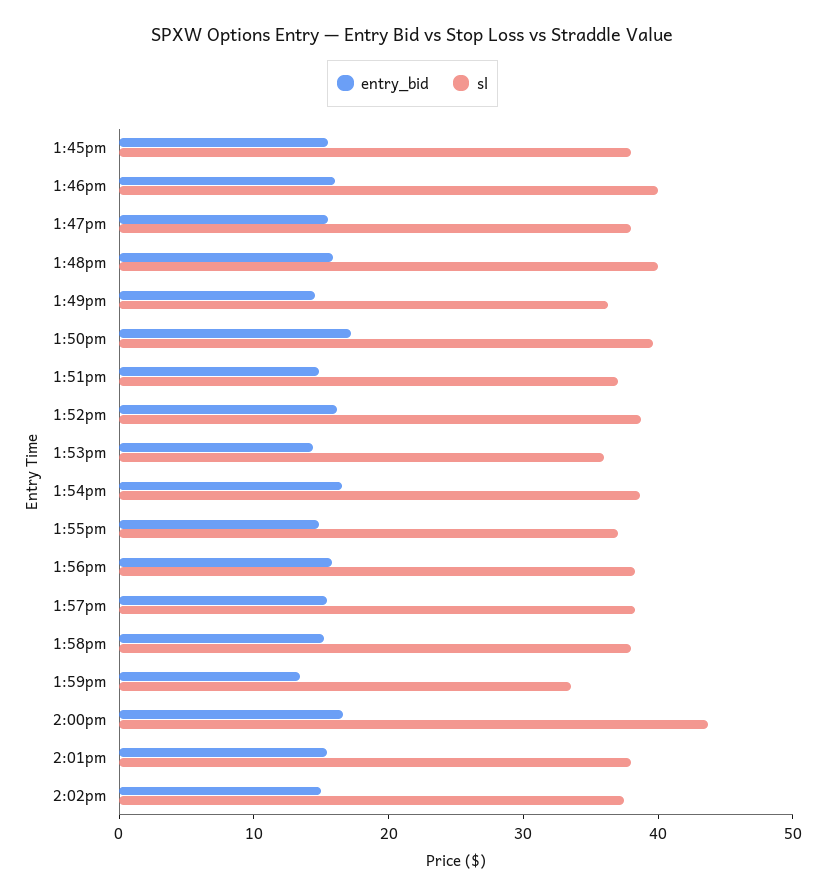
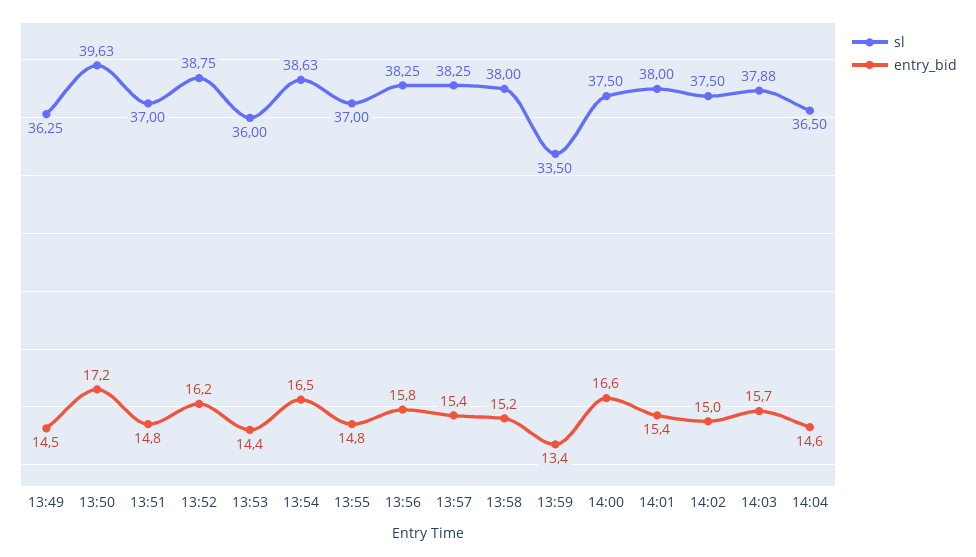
entry_bid, 1:45pm: 16 -> none
sl, 1:45pm: 38 -> none
entry_bid, 1:46pm: 16 -> none
sl, 1:46pm: 40 -> none
entry_bid, 1:47pm: 16 -> none
sl, 1:47pm: 38 -> none
entry_bid, 1:48pm: 16 -> none
sl, 1:48pm: 40 -> none
sl, 2:00pm: 44 -> 37.5
sl, 14:03: none -> 37.88
entry_bid, 14:03: none -> 15.7
sl, 14:04: none -> 36.5
entry_bid, 14:04: none -> 14.6

